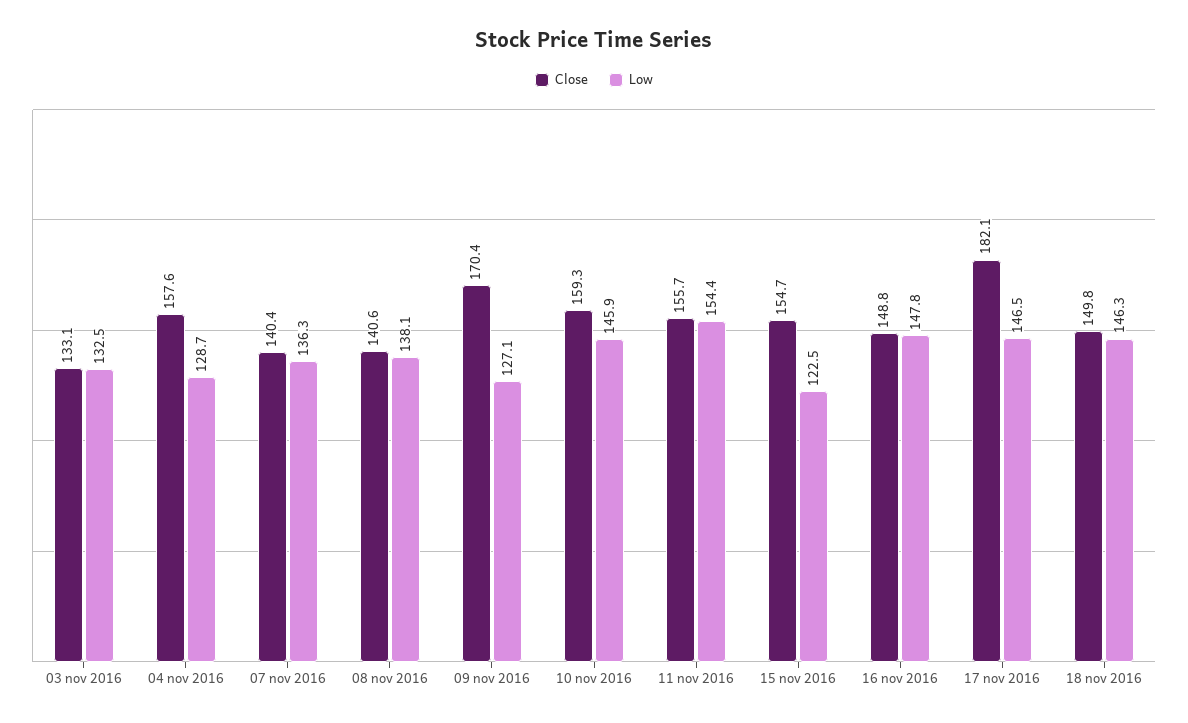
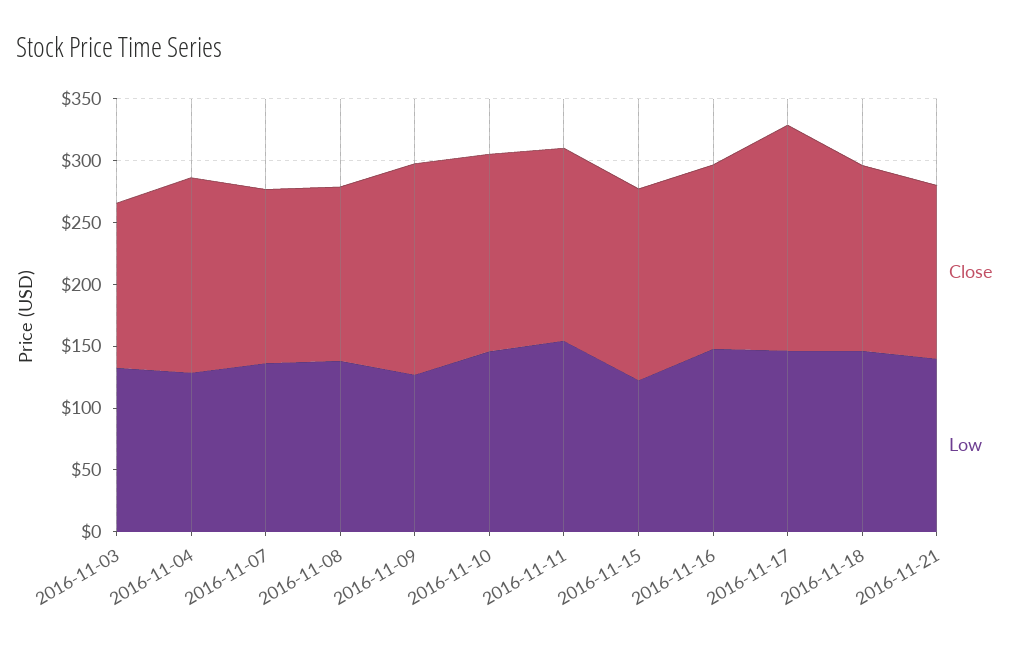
Close, 2016-11-21: none -> 140
Low, 2016-11-21: none -> 140

